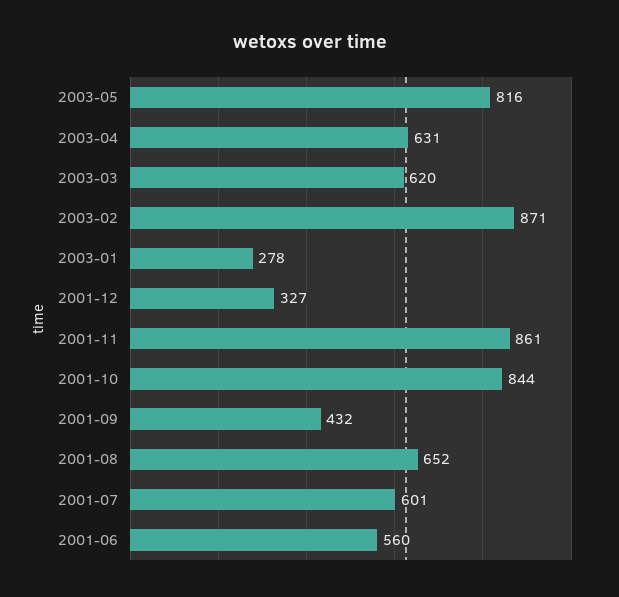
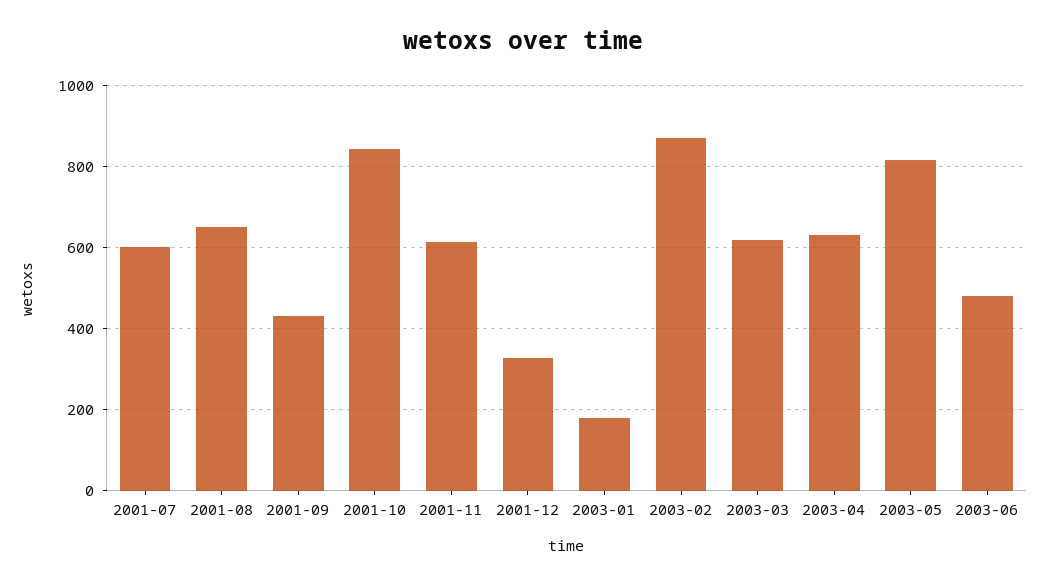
2003-01: 278 -> 180
2001-11: 861 -> 620
2001-06: 560 -> none
2003-06: none -> 480

